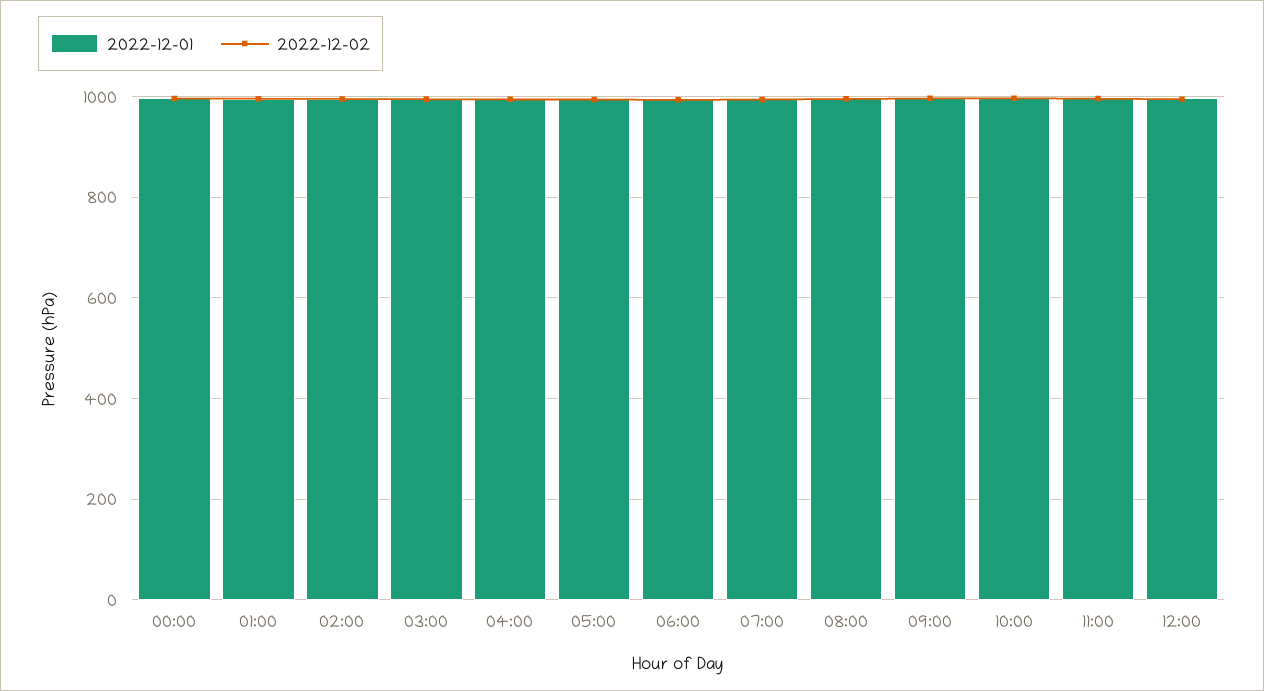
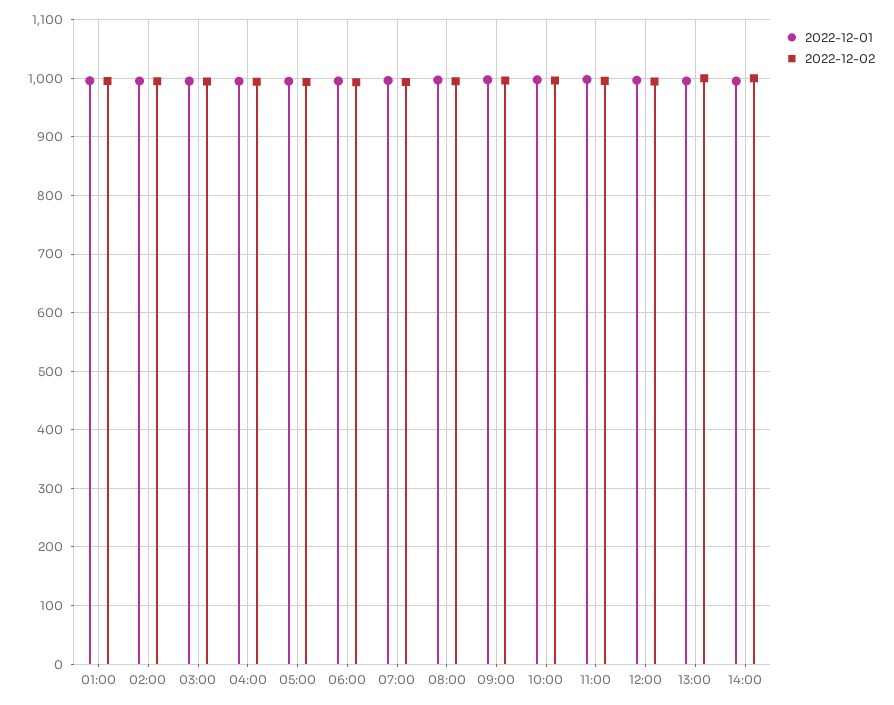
2022-12-01, 00:00: 1000 -> none
2022-12-02, 00:00: 1000 -> none
2022-12-01, 13:00: none -> 1000
2022-12-02, 13:00: none -> 1000
2022-12-01, 14:00: none -> 1000
2022-12-02, 14:00: none -> 1000

